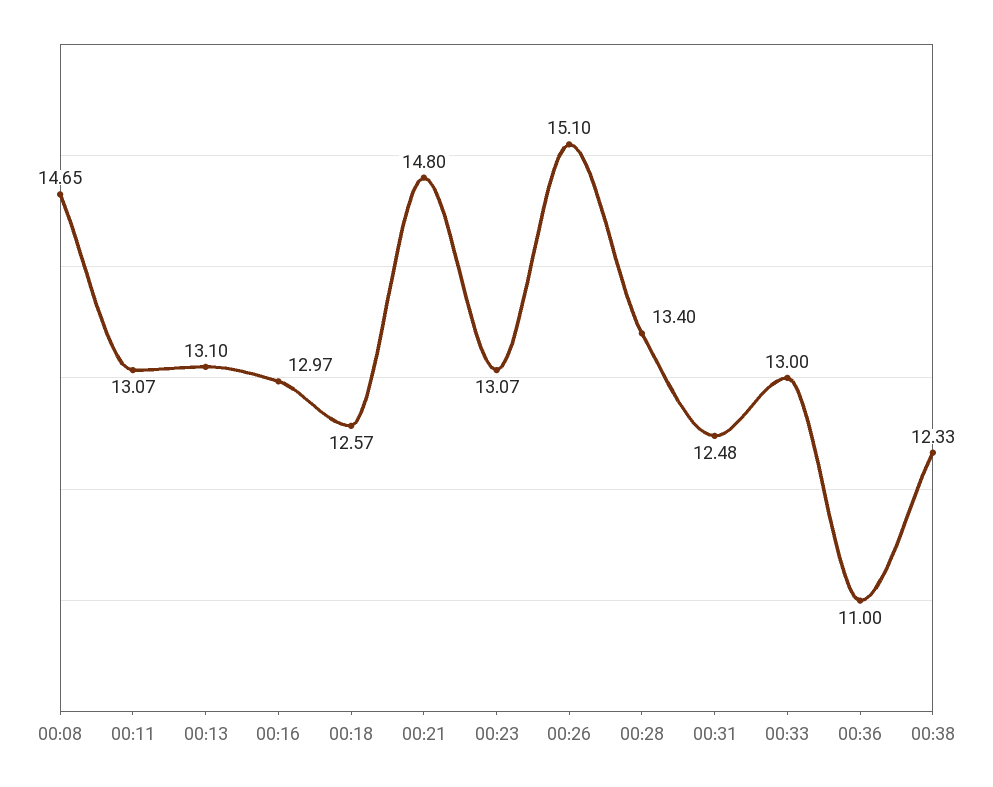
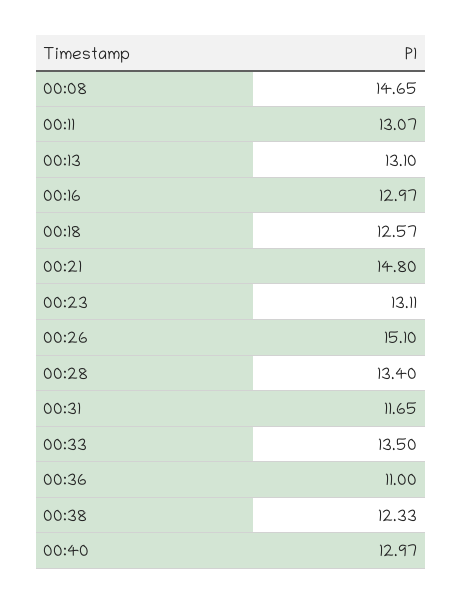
00:23: 13.07 -> 13.11
00:31: 12.48 -> 11.65
00:33: 13 -> 13.5
00:40: none -> 12.97

